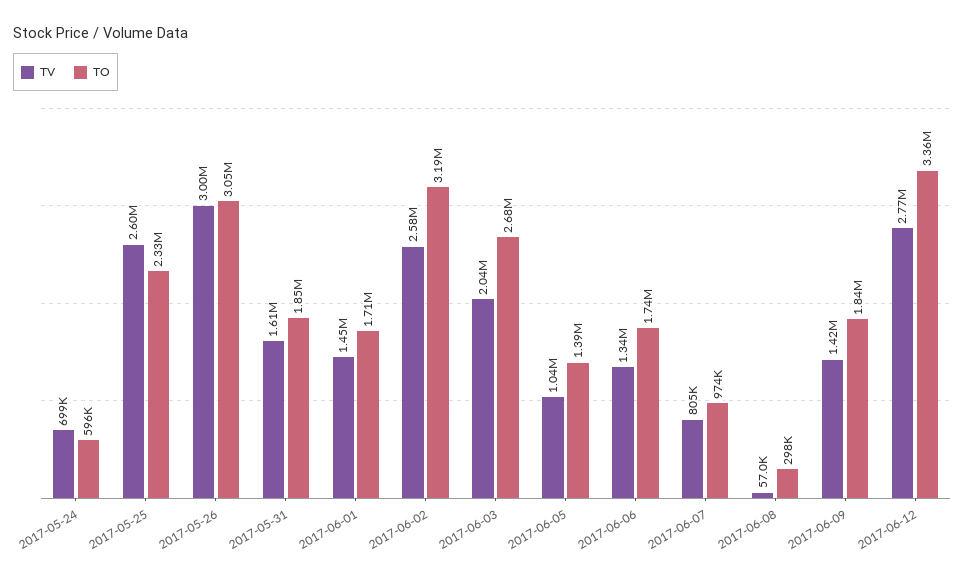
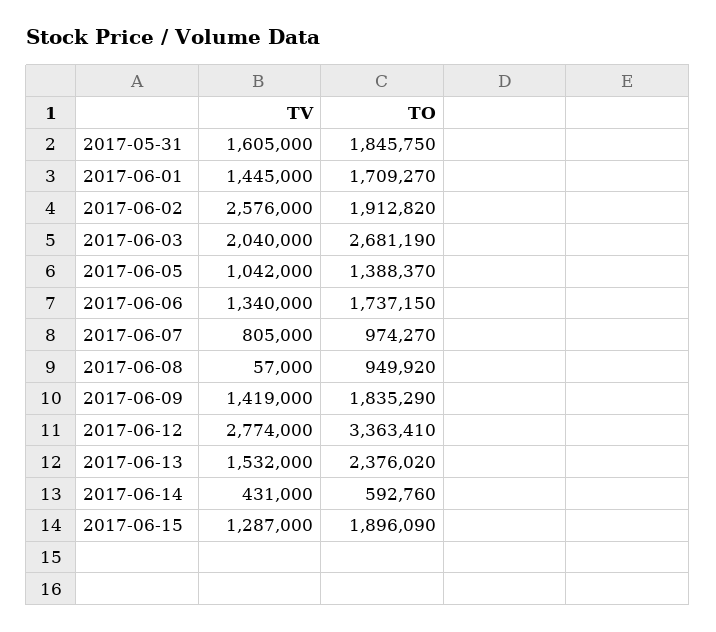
TV, 2017-05-24: 699000 -> none
TO, 2017-05-24: 596000 -> none
TV, 2017-05-25: 2600000 -> none
TO, 2017-05-25: 2330000 -> none
TV, 2017-05-26: 3000000 -> none
TO, 2017-05-26: 3050000 -> none
TO, 2017-06-02: 3190000 -> 1912820
TO, 2017-06-08: 298000 -> 949920
TV, 2017-06-13: none -> 1532000
TO, 2017-06-13: none -> 2376020
TV, 2017-06-14: none -> 431000
TO, 2017-06-14: none -> 592760
TV, 2017-06-15: none -> 1287000
TO, 2017-06-15: none -> 1896090

